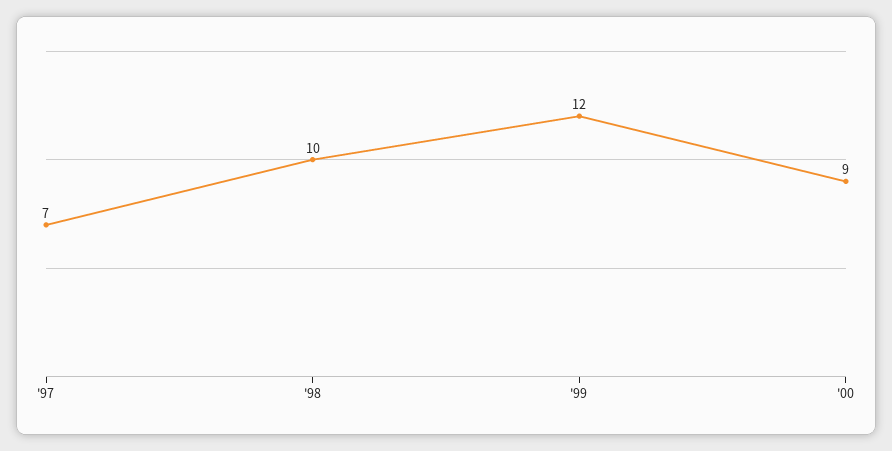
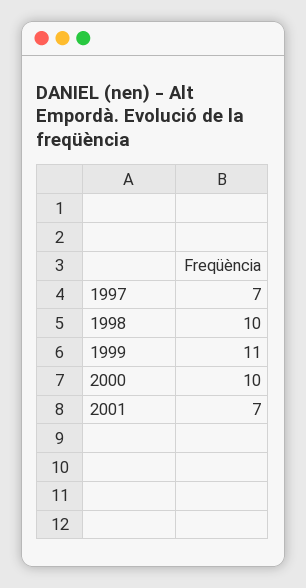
'99: 12 -> 11
'00: 9 -> 10
2001: none -> 7

